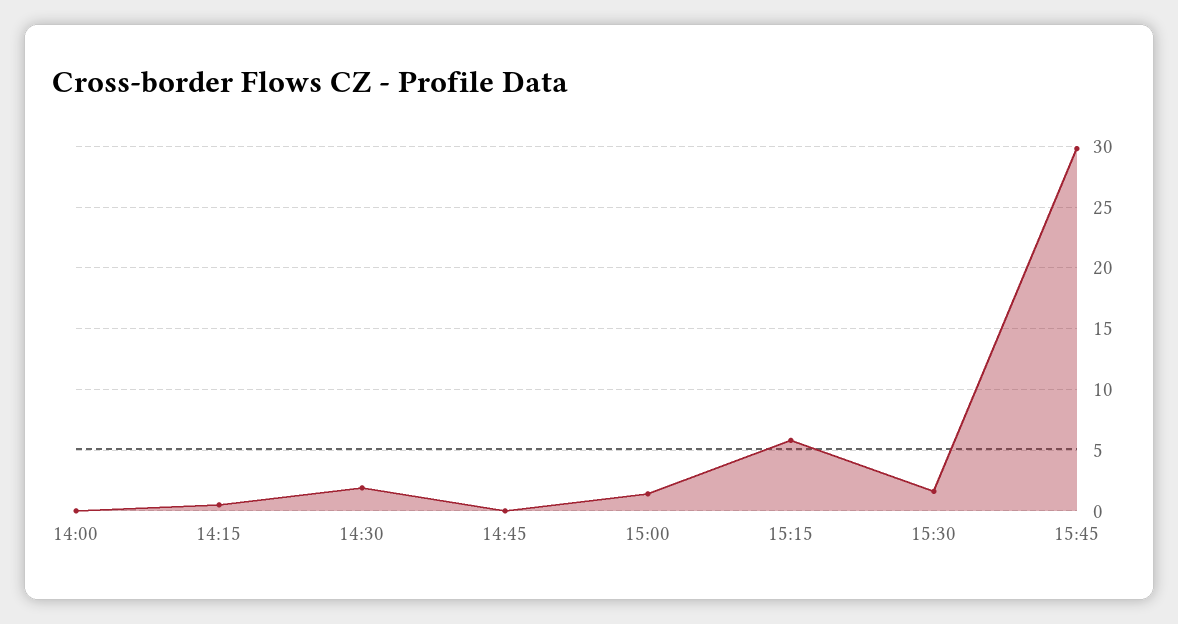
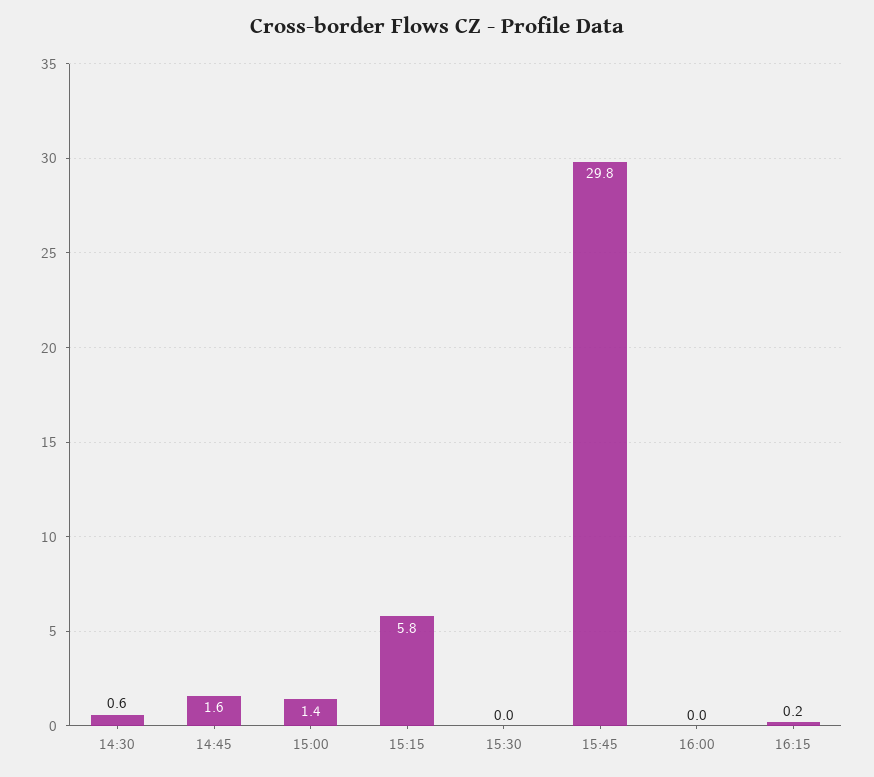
14:00: 0 -> none
14:15: 0.5 -> none
14:30: 2 -> 0.6
14:45: 0 -> 1.6
15:30: 1.5 -> 0
16:00: none -> 0
16:15: none -> 0.2

